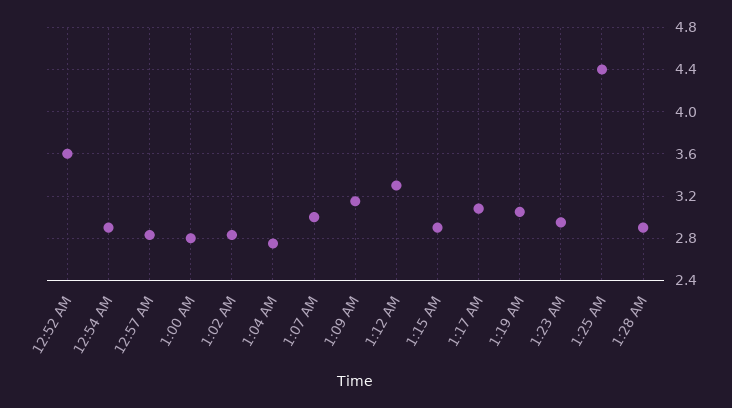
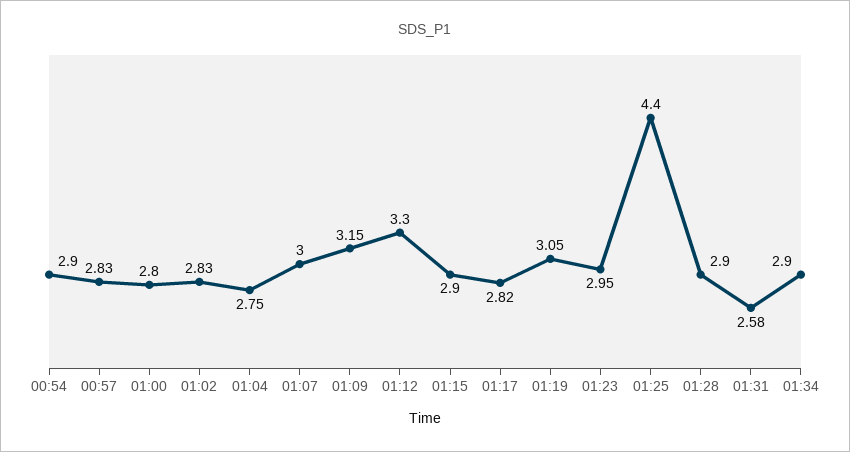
12:52 AM: 3.6 -> none
1:17 AM: 3.1 -> 2.82
01:31: none -> 2.58
01:34: none -> 2.9

